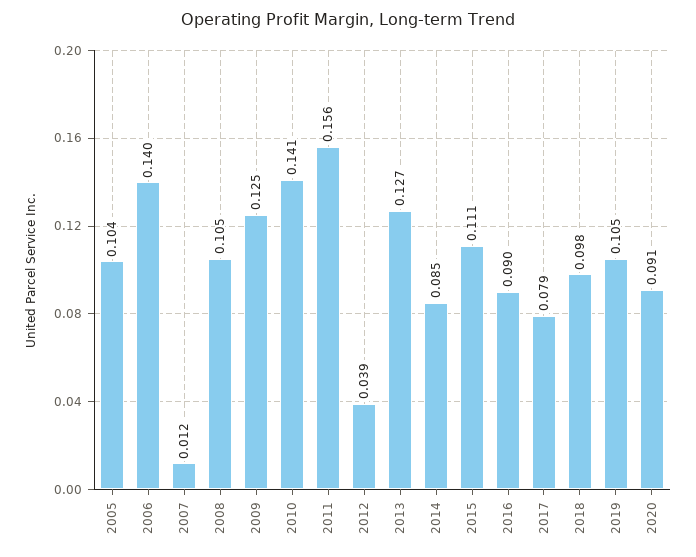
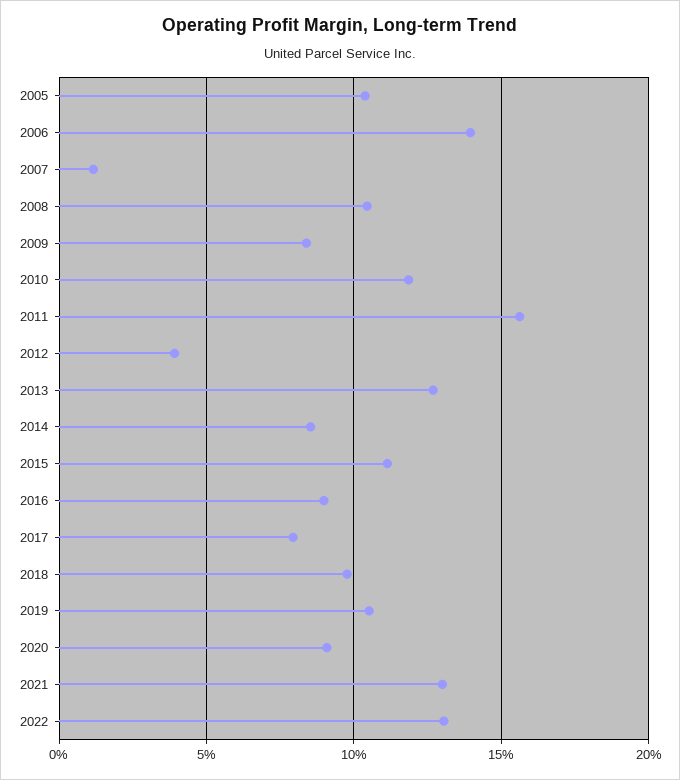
2009: 0.125 -> 0.085
2010: 0.141 -> 0.12
2021: none -> 0.13
2022: none -> 0.13

